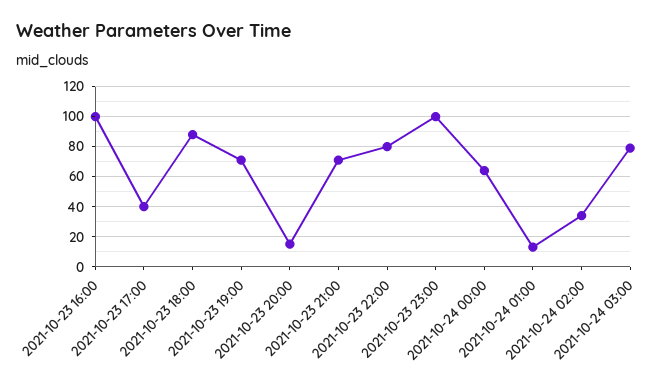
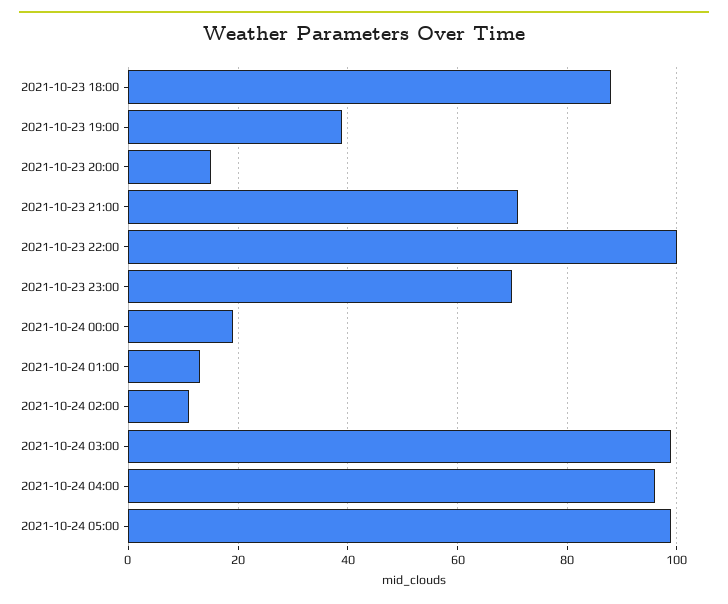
2021-10-23 16:00: 100 -> none
2021-10-23 17:00: 40 -> none
2021-10-23 19:00: 70 -> 40
2021-10-23 22:00: 80 -> 100
2021-10-23 23:00: 100 -> 70
2021-10-24 00:00: 65 -> 20
2021-10-24 02:00: 35 -> 10
2021-10-24 03:00: 80 -> 100
2021-10-24 04:00: none -> 95
2021-10-24 05:00: none -> 100

